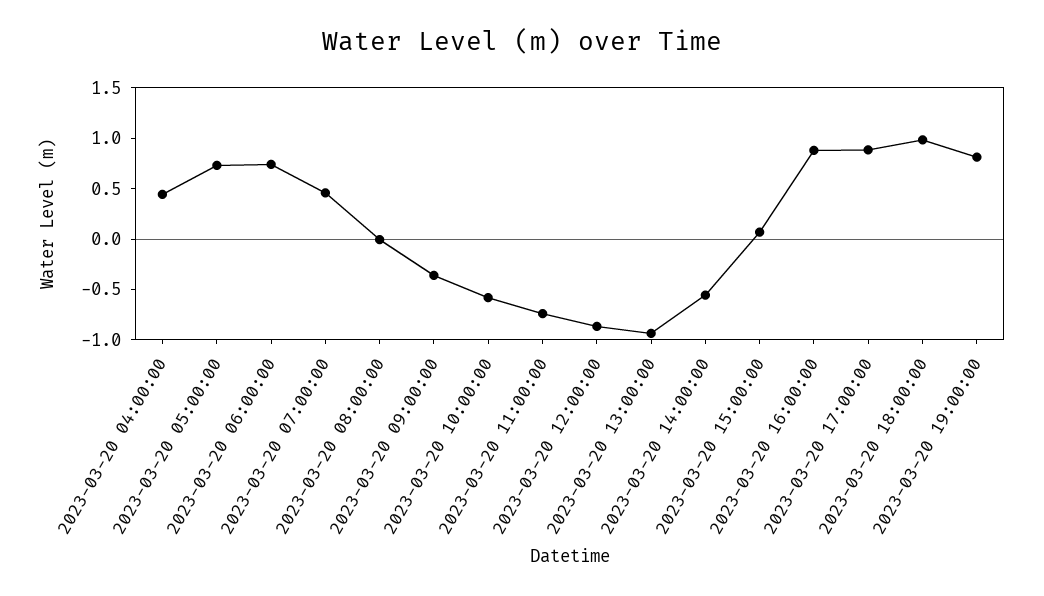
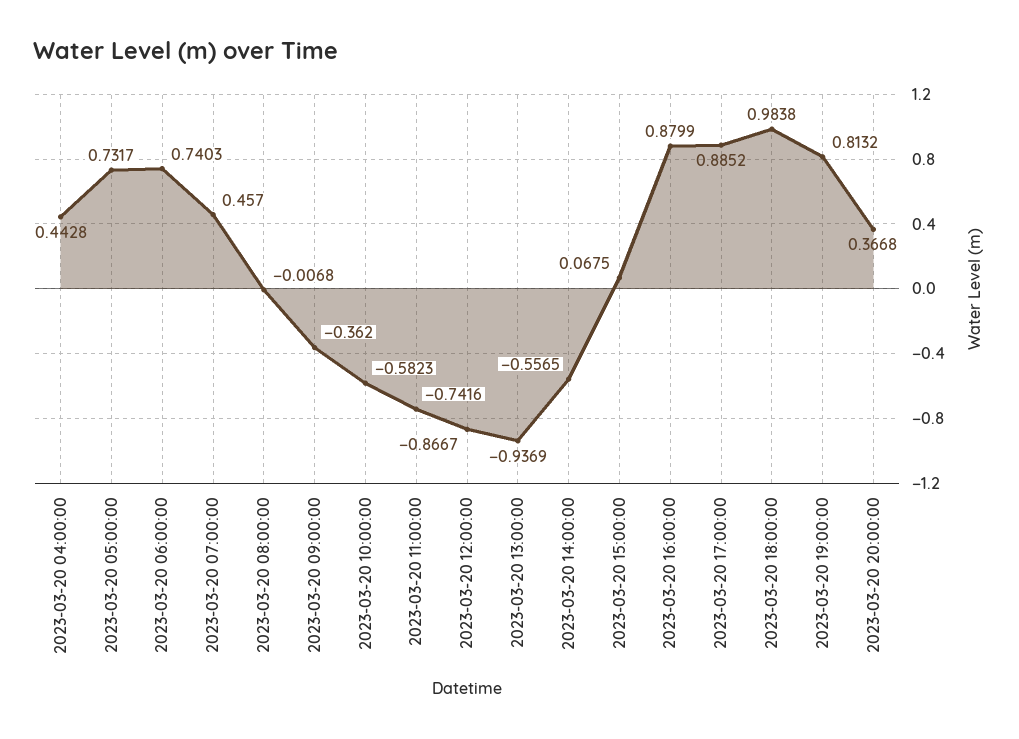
2023-03-20 20:00:00: none -> 0.3668

